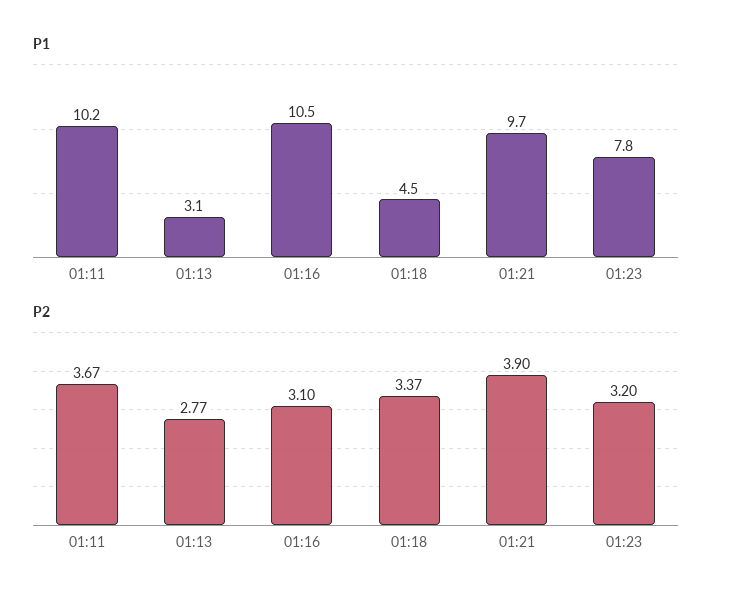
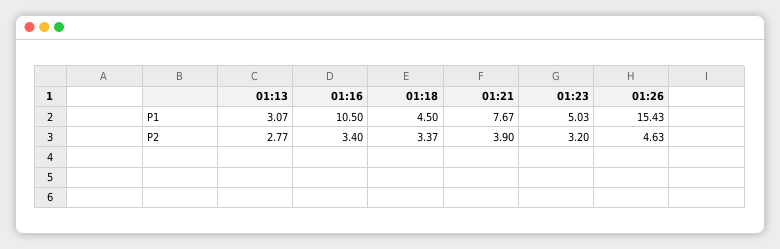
P1, 01:11: 10.2 -> none
P1, 01:21: 9.7 -> 7.67
P1, 01:23: 7.8 -> 5.03
P2, 01:11: 3.67 -> none
P2, 01:16: 3.1 -> 3.4
P1, 01:26: none -> 15.43
P2, 01:26: none -> 4.63

